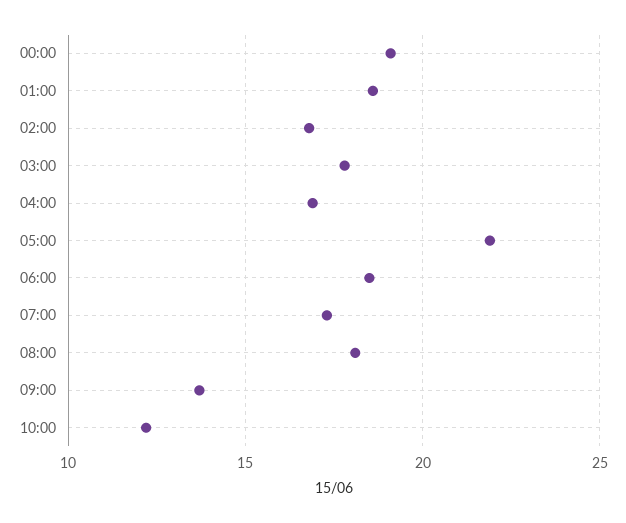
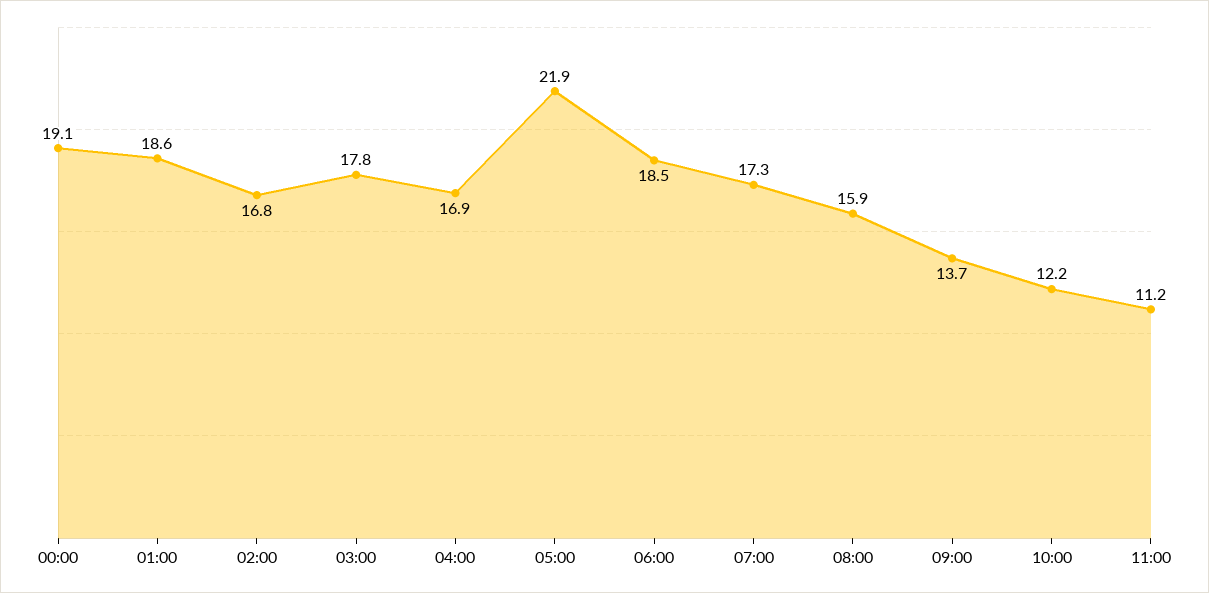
08:00: 18 -> 15.9
11:00: none -> 11.2

